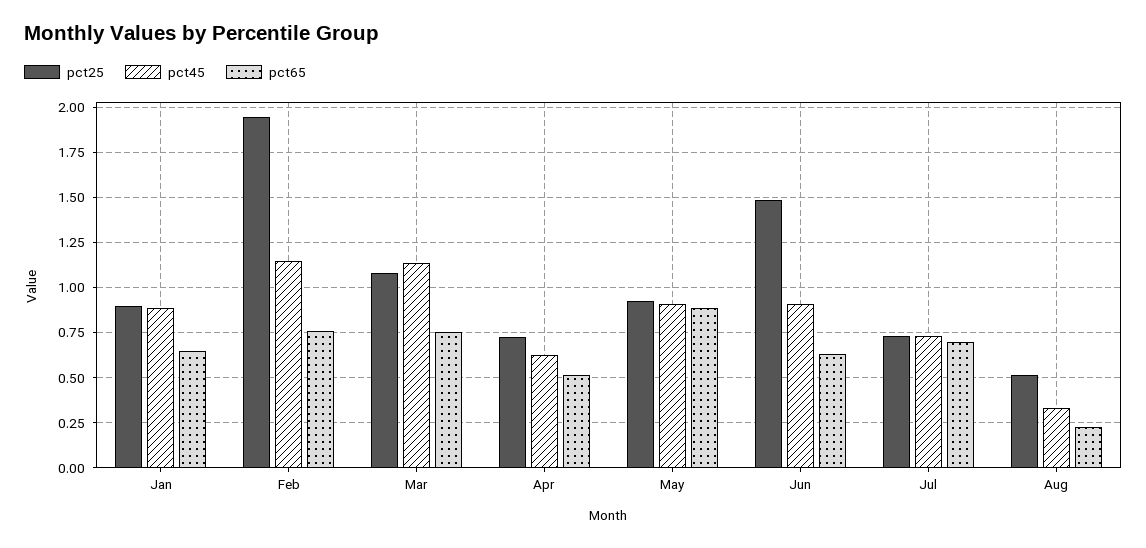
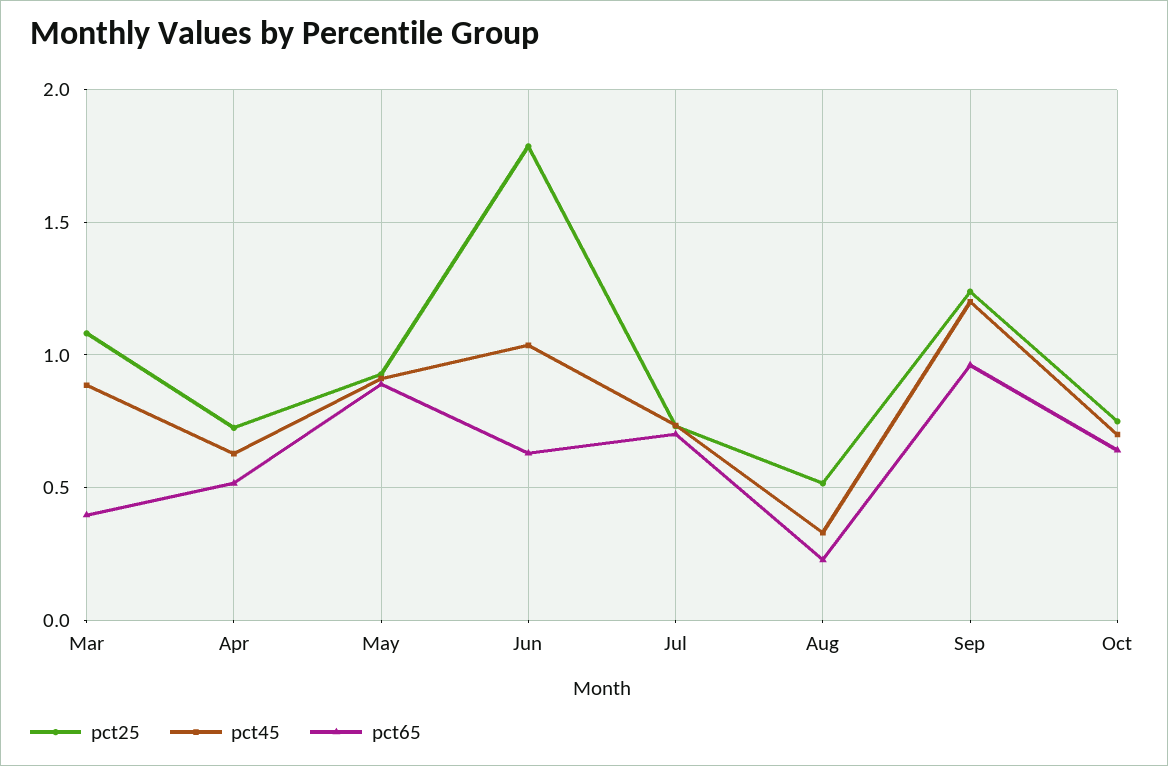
pct25, Jan: 0.9 -> none
pct45, Jan: 0.9 -> none
pct65, Jan: 0.65 -> none
pct25, Feb: 1.95 -> none
pct45, Feb: 1.15 -> none
pct65, Feb: 0.75 -> none
pct45, Mar: 1.15 -> 0.9
pct65, Mar: 0.75 -> 0.4
pct25, Jun: 1.5 -> 1.8
pct45, Jun: 0.9 -> 1.05
pct25, Sep: none -> 1.25
pct45, Sep: none -> 1.2
pct65, Sep: none -> 0.95
pct25, Oct: none -> 0.75
pct45, Oct: none -> 0.7
pct65, Oct: none -> 0.65

